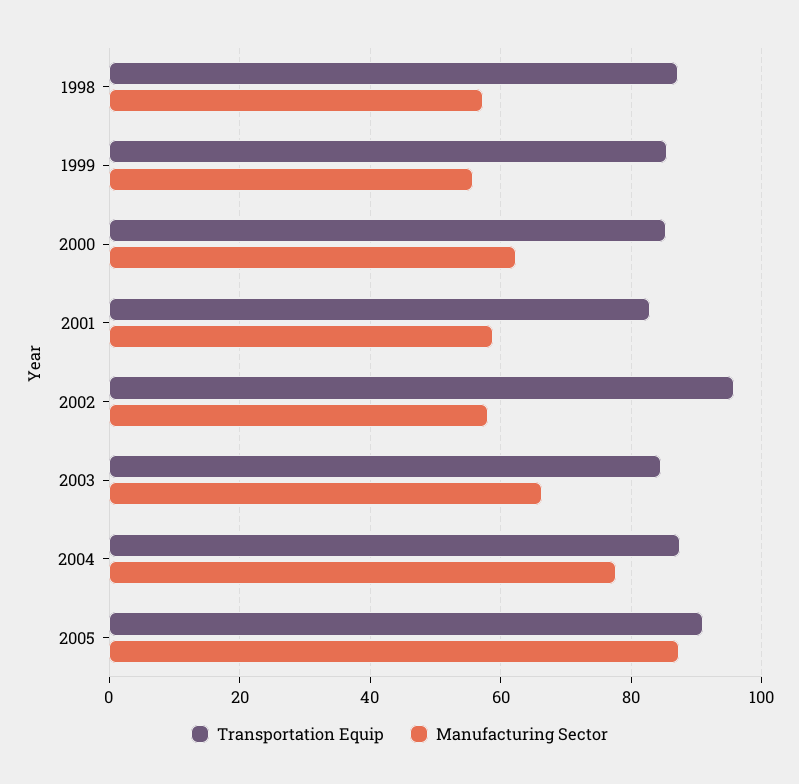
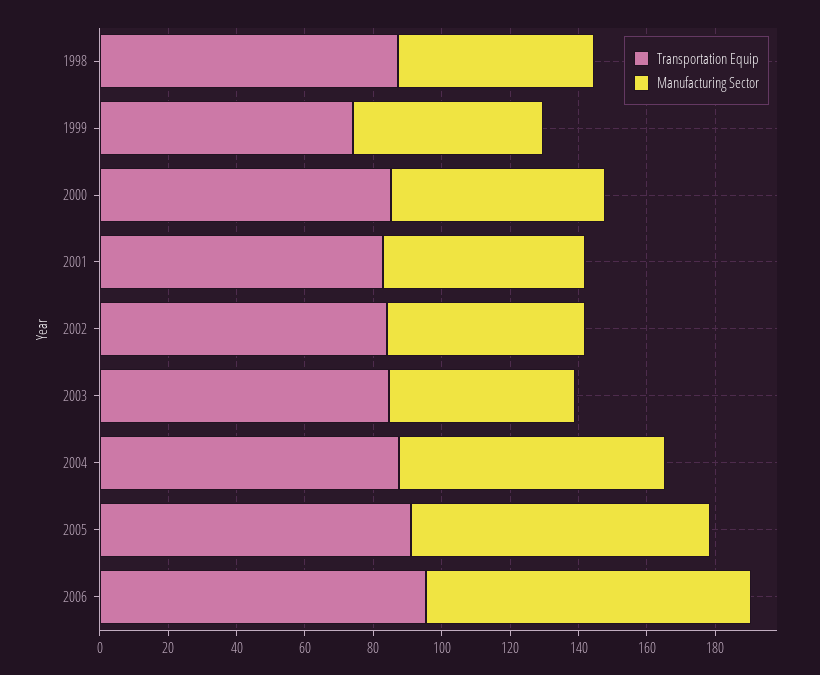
Transportation Equip, 1999: 86 -> 75
Transportation Equip, 2002: 96 -> 85
Manufacturing Sector, 2003: 66 -> 55
Transportation Equip, 2006: none -> 95
Manufacturing Sector, 2006: none -> 95

